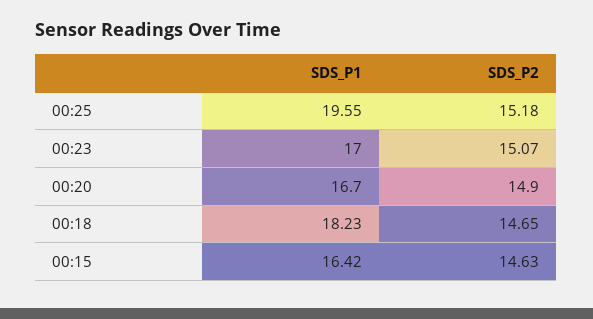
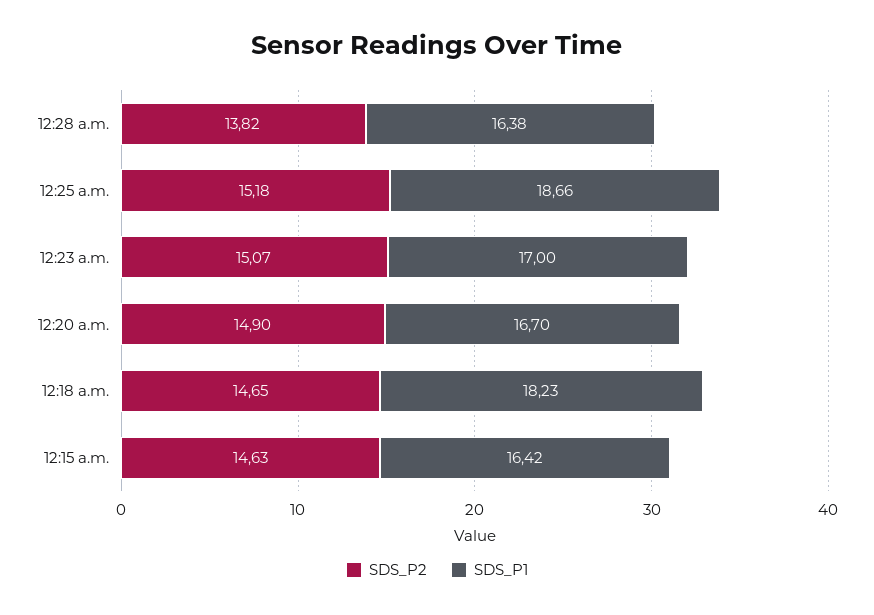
SDS_P1, 00:25: 19.55 -> 18.66
SDS_P2, 12:28 a.m.: none -> 13.82
SDS_P1, 12:28 a.m.: none -> 16.38

